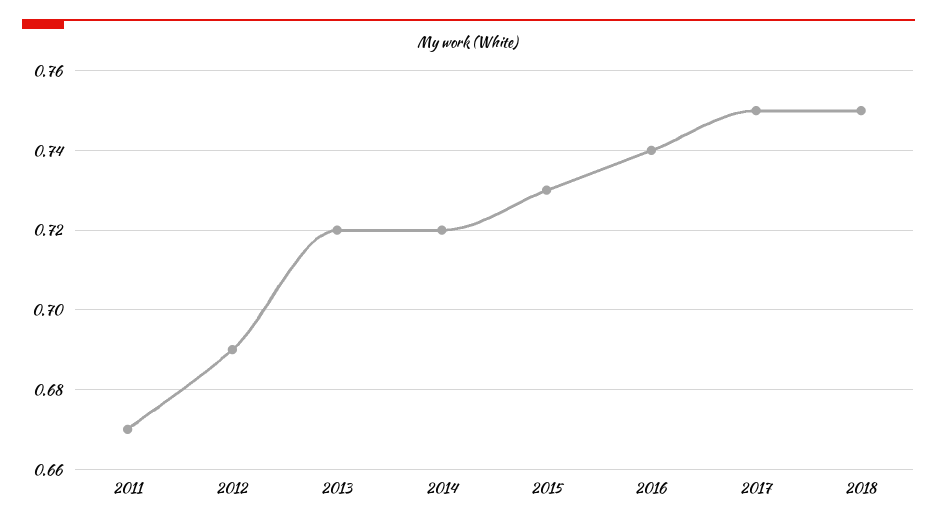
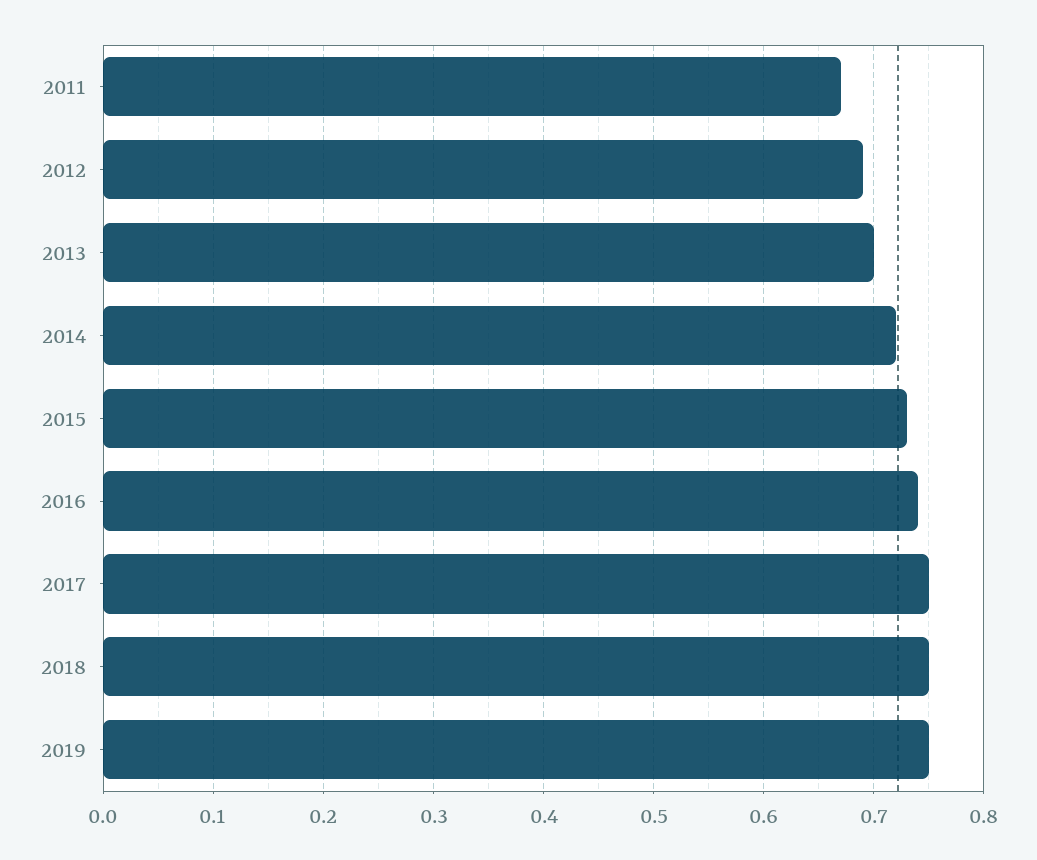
2013: 0.72 -> 0.7
2019: none -> 0.75

